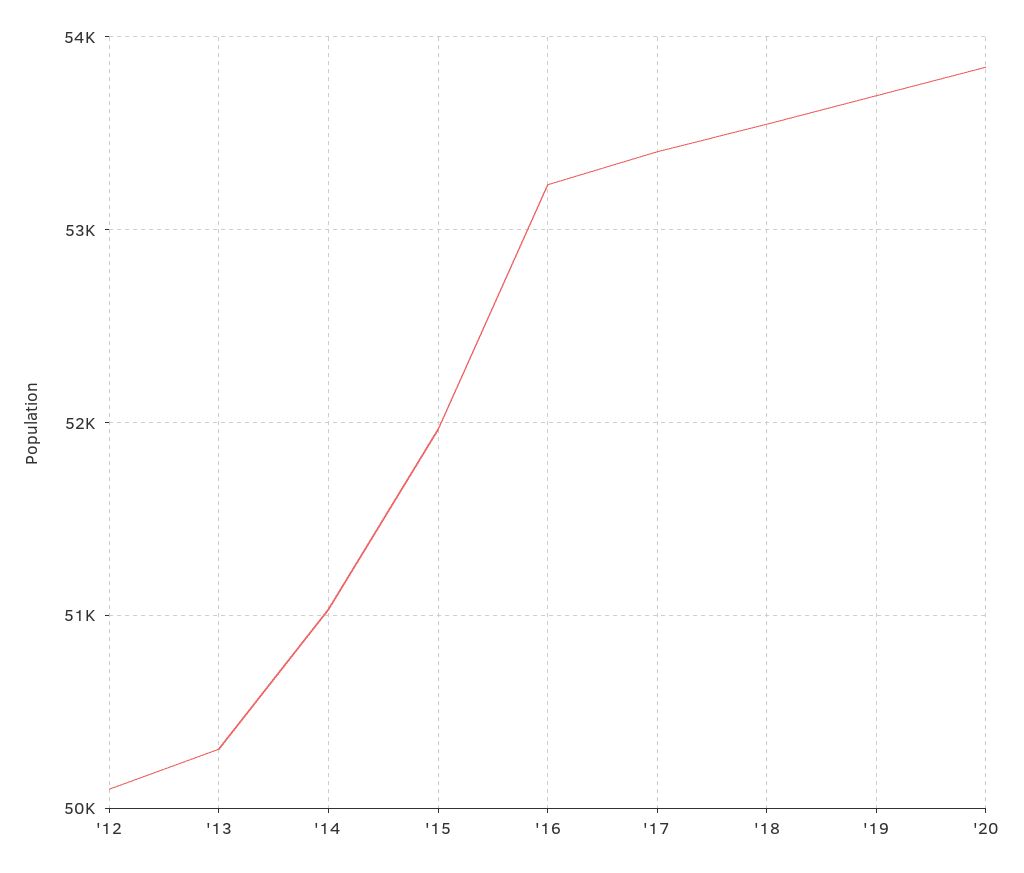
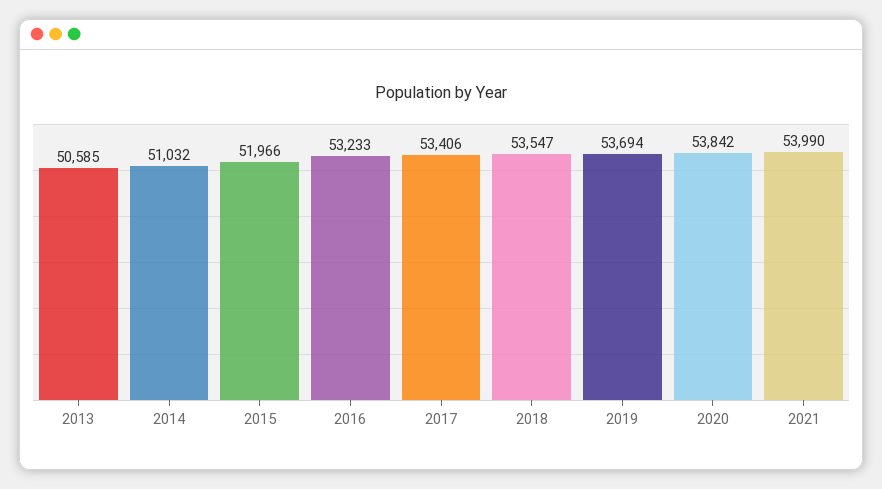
'12: 50100 -> none
'13: 50300 -> 50585
2021: none -> 53990

